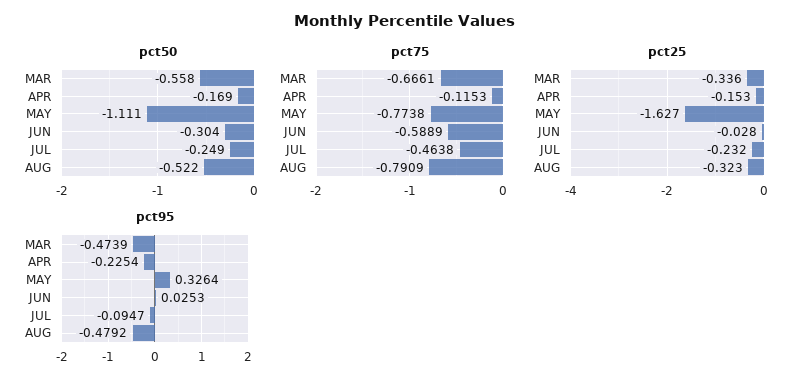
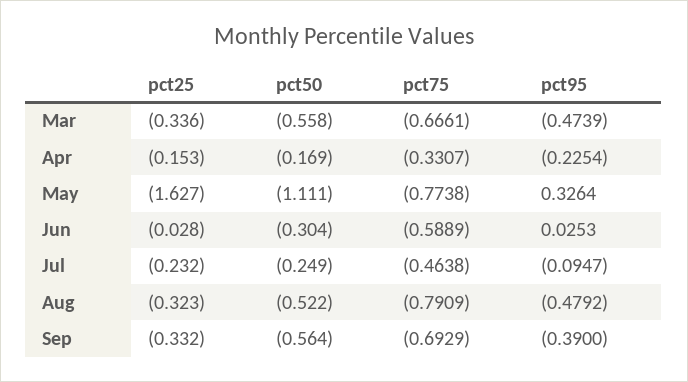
pct75, APR: -0.1153 -> -0.3307
pct25, Sep: none -> -0.332
pct50, Sep: none -> -0.564
pct75, Sep: none -> -0.6929
pct95, Sep: none -> -0.39

